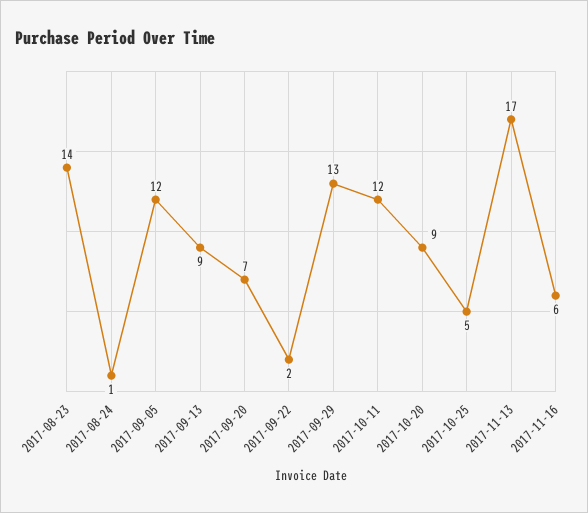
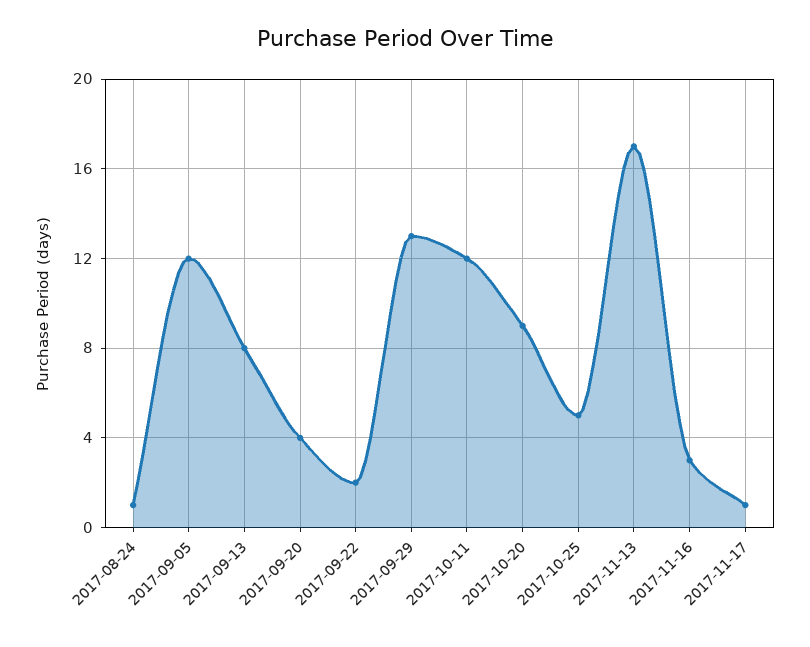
2017-08-23: 14 -> none
2017-09-13: 9 -> 8
2017-09-20: 7 -> 4
2017-11-16: 6 -> 3
2017-11-17: none -> 1

